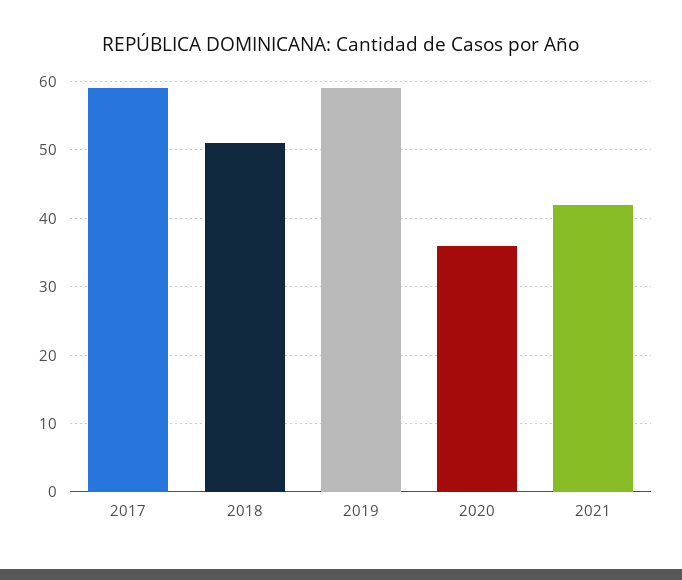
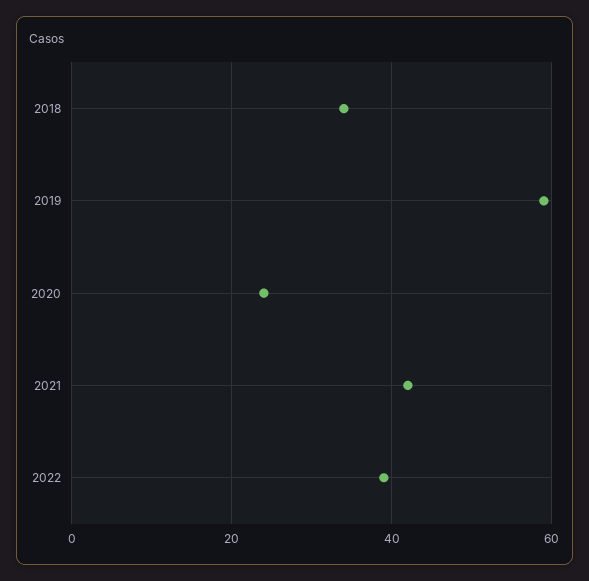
2017: 59 -> none
2018: 51 -> 35
2020: 36 -> 25
2022: none -> 40

